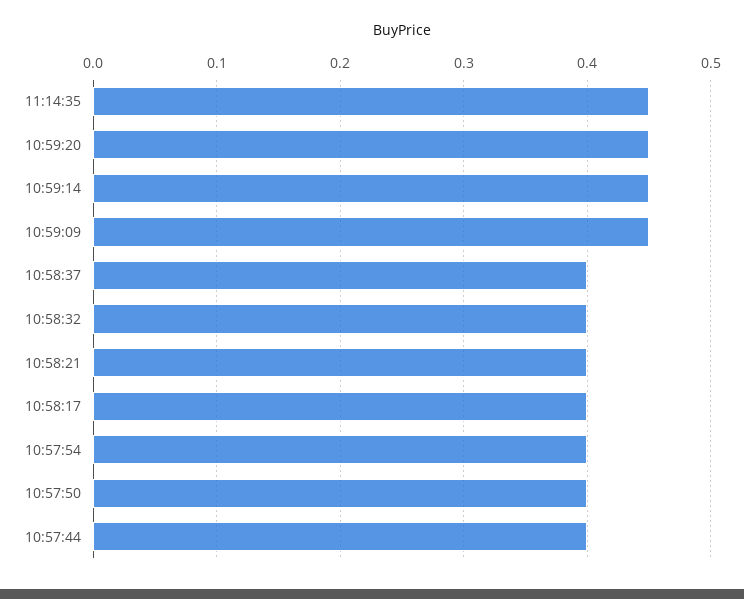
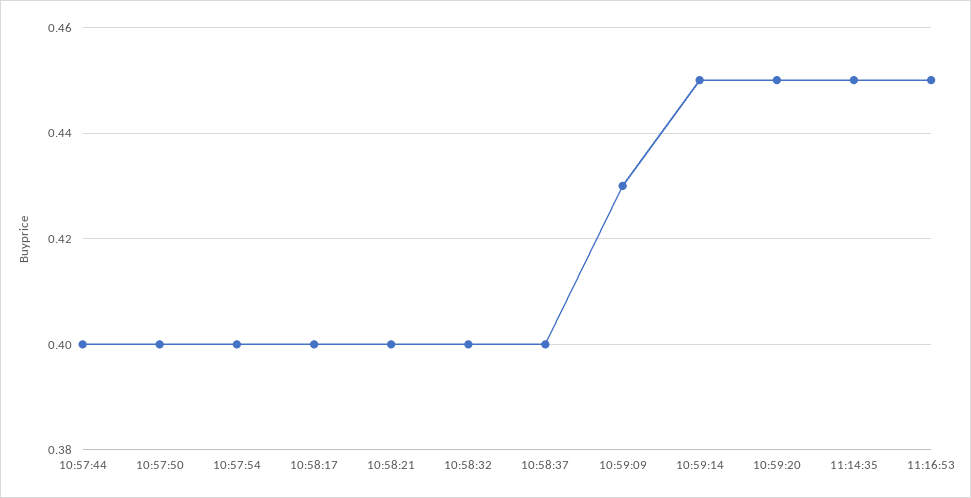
10:59:09: 0.45 -> 0.43
11:16:53: none -> 0.45

